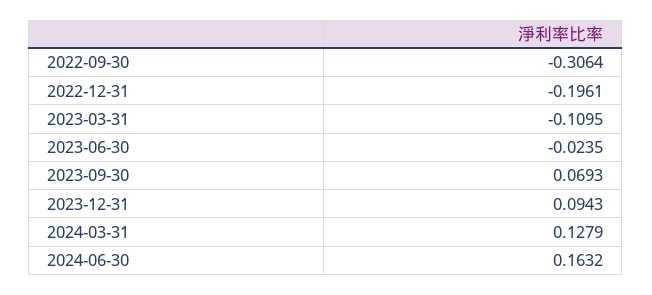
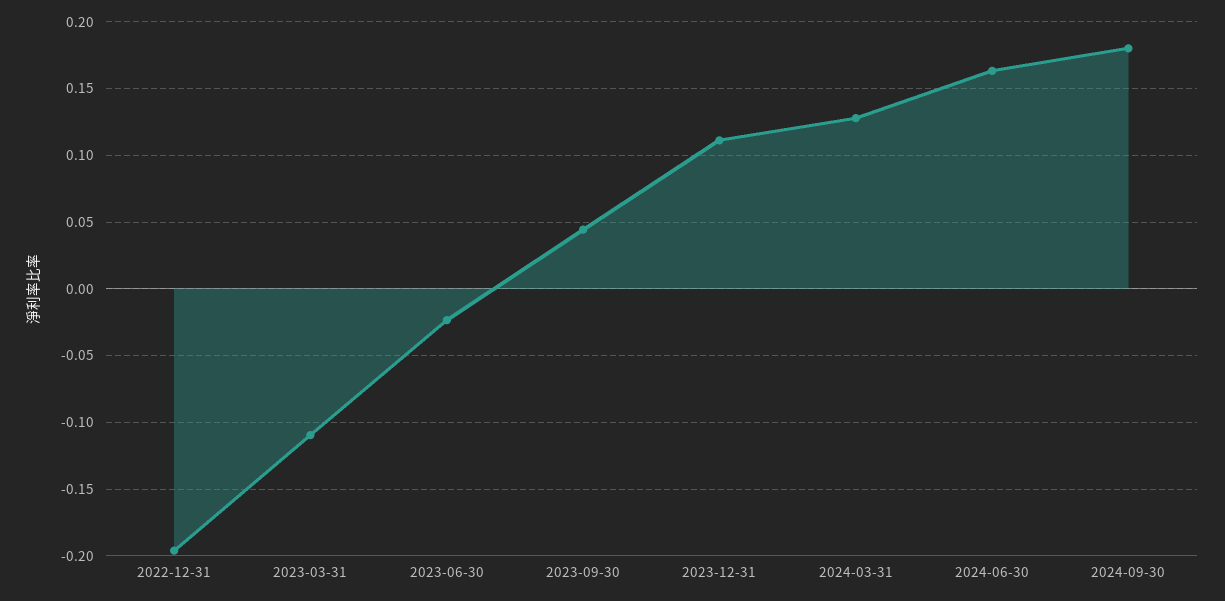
2022-09-30: -0.3064 -> none
2023-09-30: 0.0693 -> 0.045
2023-12-31: 0.0943 -> 0.11
2024-09-30: none -> 0.18

